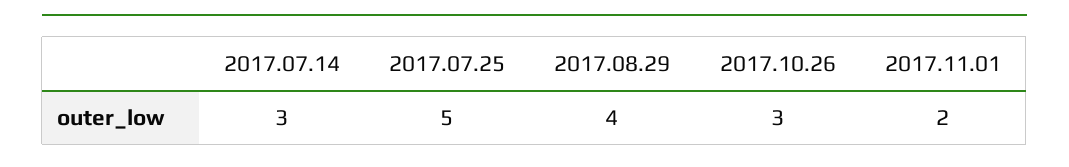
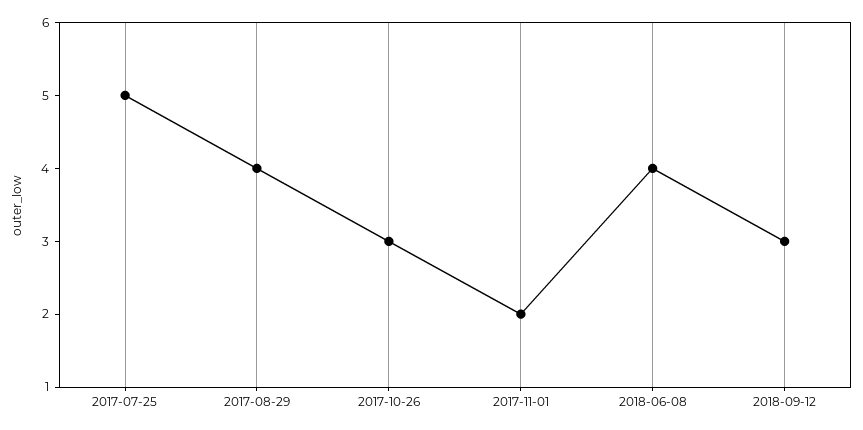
2017.07.14: 3 -> none
2018-06-08: none -> 4
2018-09-12: none -> 3

